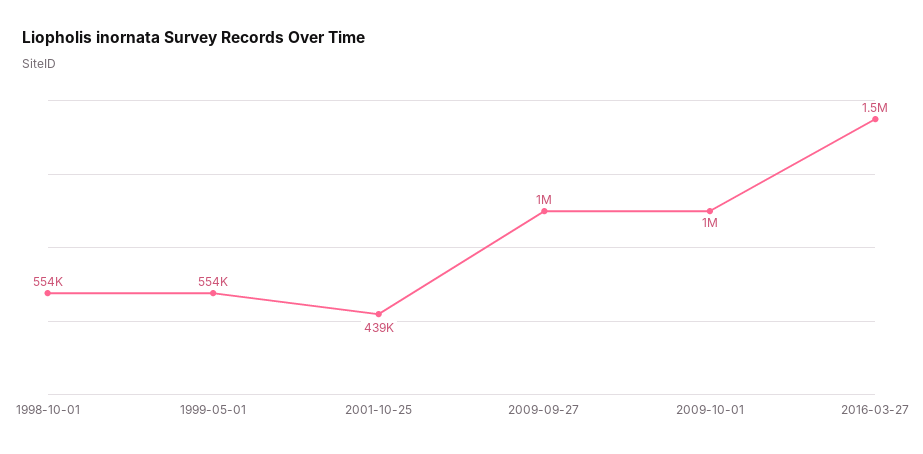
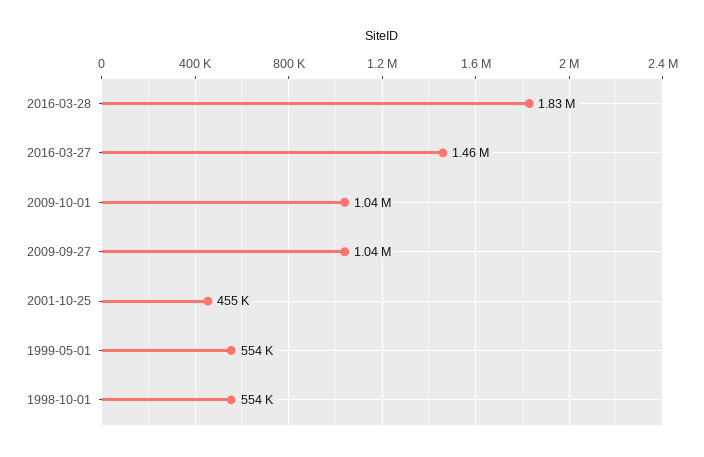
2001-10-25: 439000 -> 455000
2016-03-28: none -> 1830000

